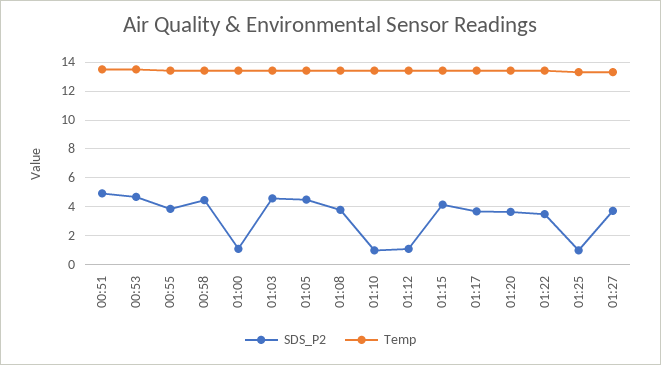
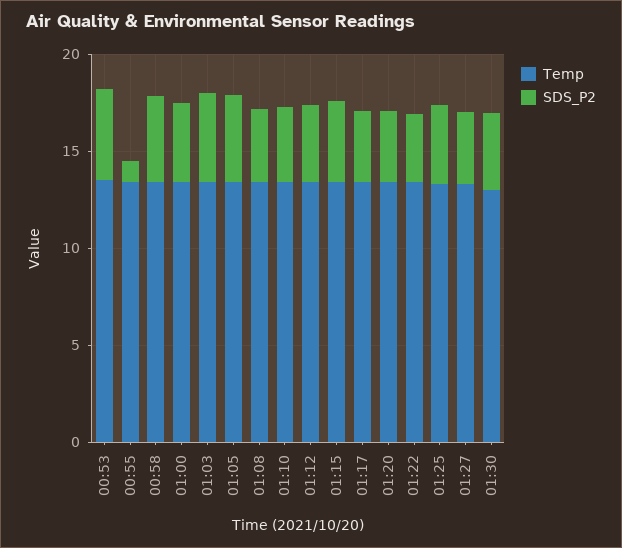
SDS_P2, 00:51: 5 -> none
Temp, 00:51: 13.5 -> none
SDS_P2, 00:55: 4 -> 1
SDS_P2, 01:00: 1 -> 4
SDS_P2, 01:10: 1 -> 4
SDS_P2, 01:12: 1 -> 4
SDS_P2, 01:25: 1 -> 4
Temp, 01:30: none -> 13
SDS_P2, 01:30: none -> 4

